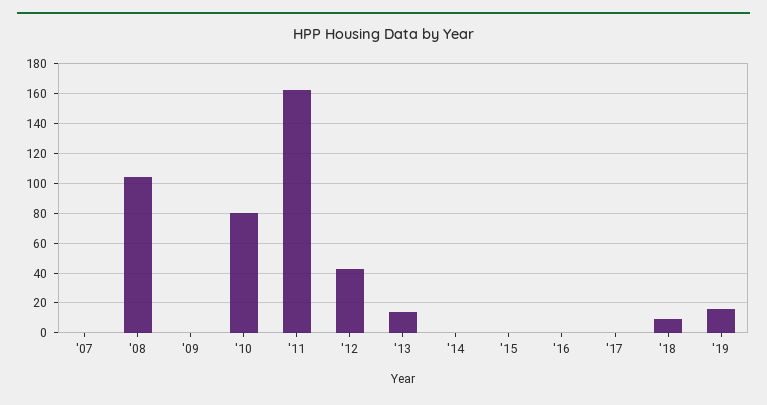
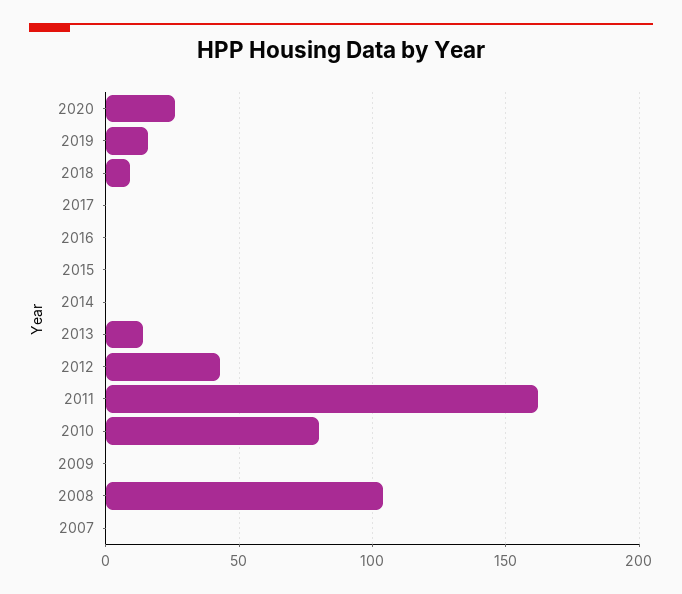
2020: none -> 25

